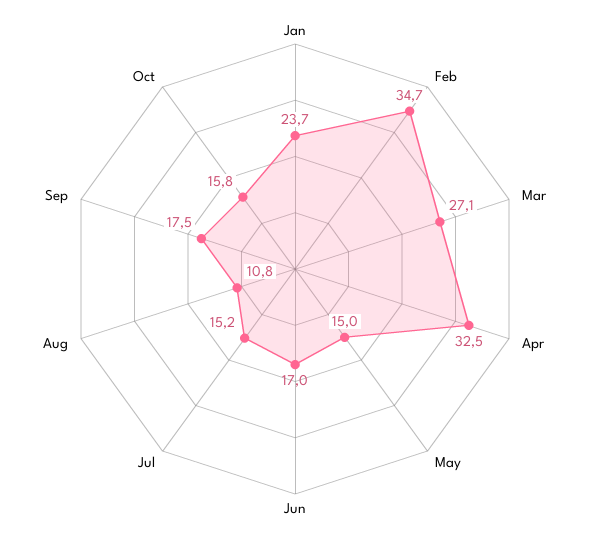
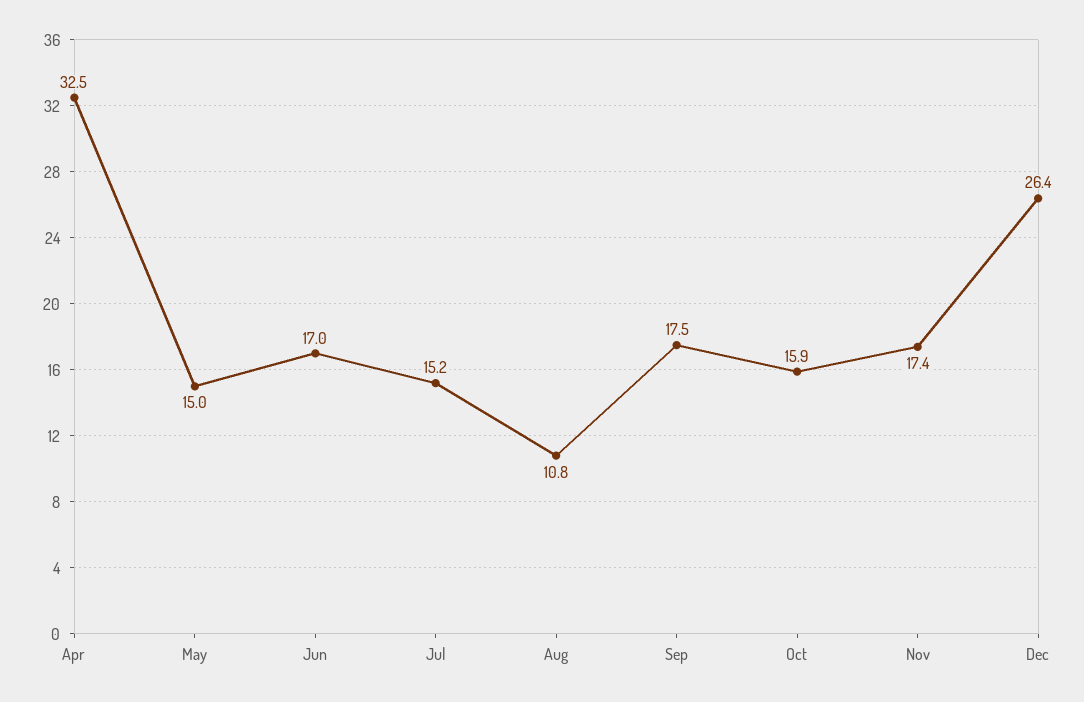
Jan: 23.7 -> none
Feb: 34.7 -> none
Mar: 27.1 -> none
Oct: 15.8 -> 15.9
Nov: none -> 17.4
Dec: none -> 26.4

